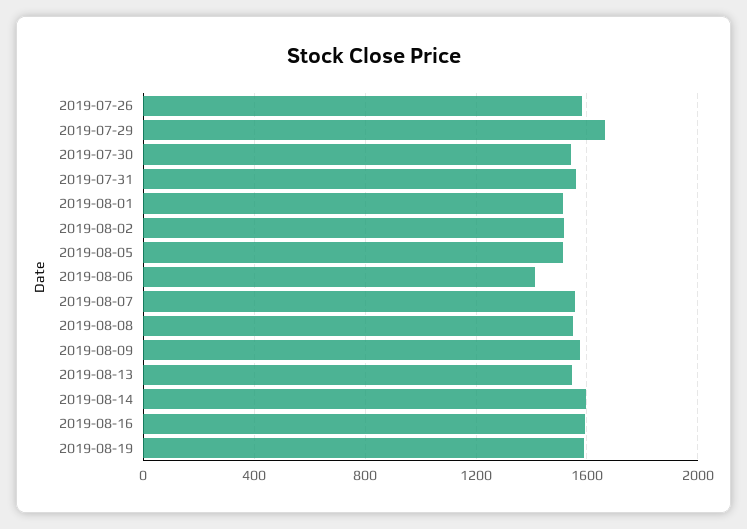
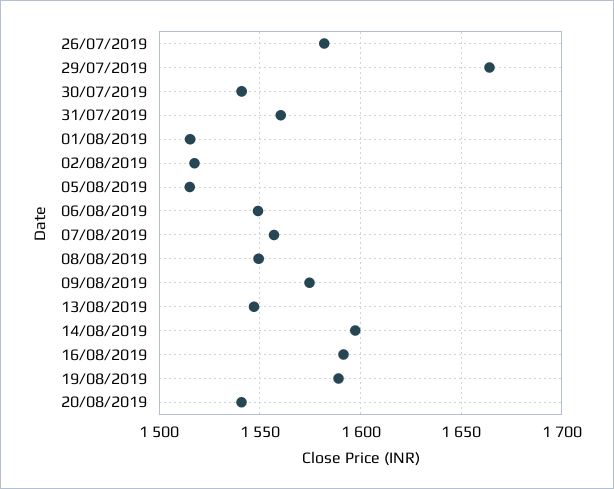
2019-08-06: 1400 -> 1550
20/08/2019: none -> 1540

